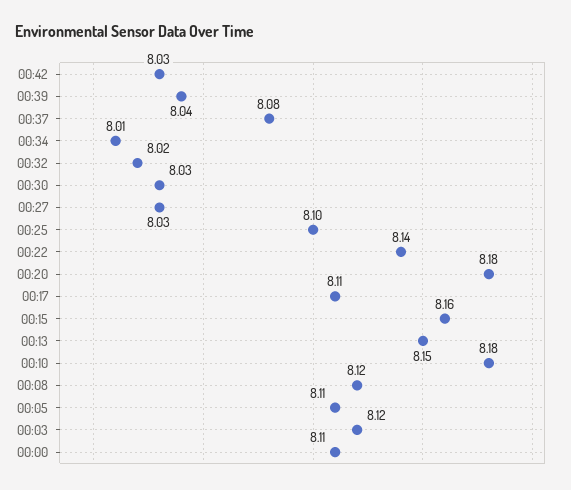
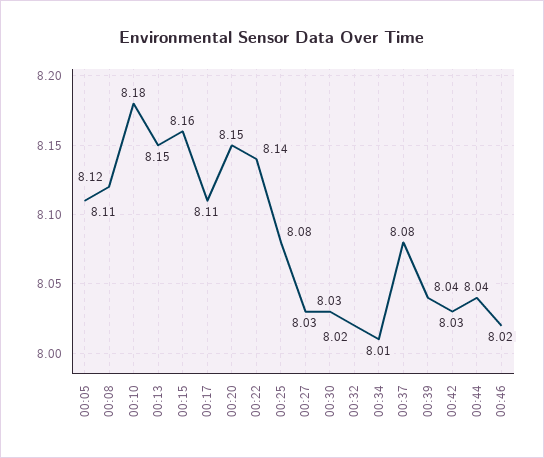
00:25: 8.1 -> 8.08
00:20: 8.18 -> 8.15
00:03: 8.12 -> none
00:00: 8.11 -> none
00:44: none -> 8.04
00:46: none -> 8.02

